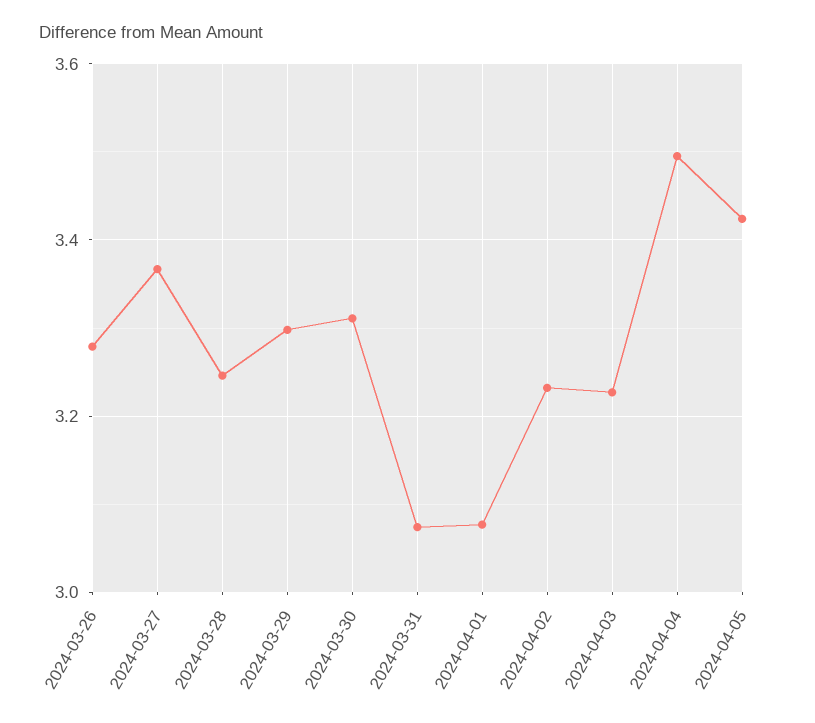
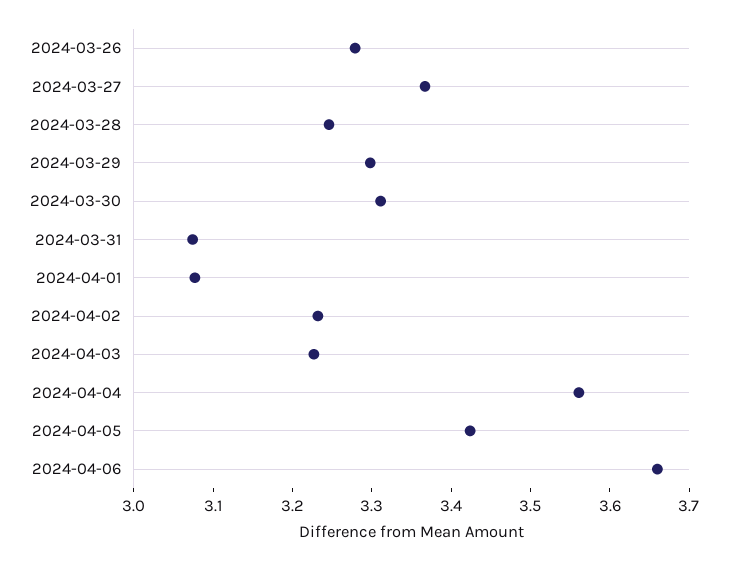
2024-04-04: 3.5 -> 3.56
2024-04-06: none -> 3.66

